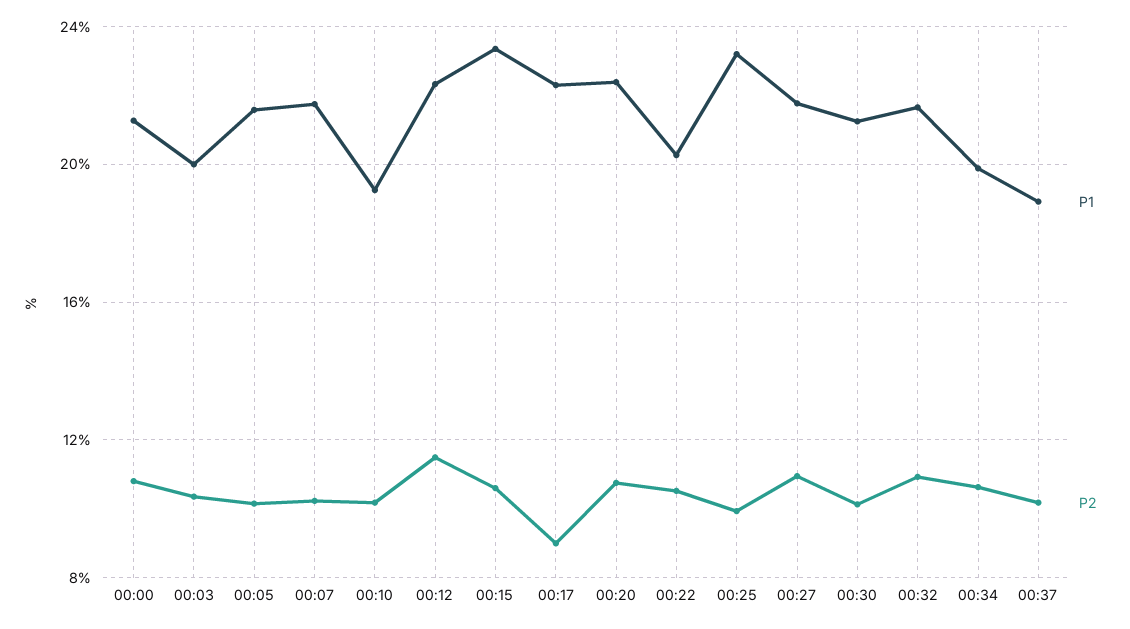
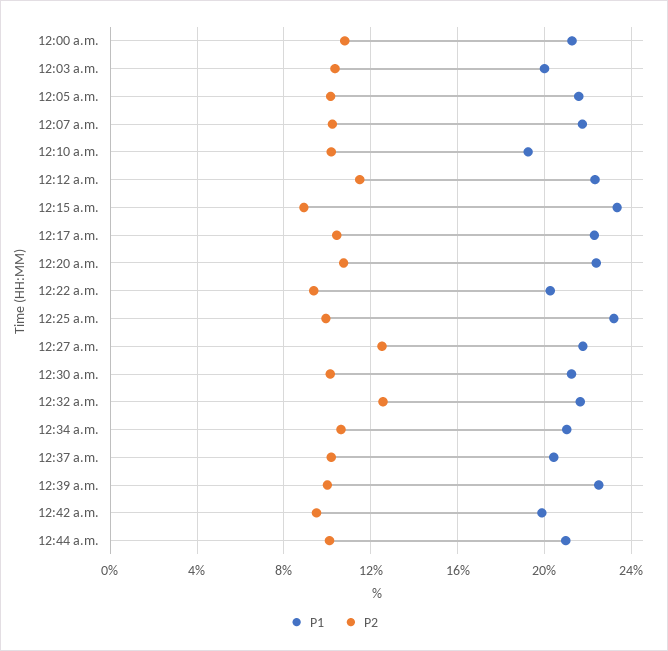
P2, 00:15: 10.5 -> 9
P2, 00:17: 9 -> 10.5
P2, 00:22: 10.5 -> 9.5
P2, 00:27: 11 -> 12.5
P2, 00:32: 11 -> 12.5
P1, 00:34: 20 -> 21
P1, 00:37: 19 -> 20.5
P1, 12:39 a.m.: none -> 22.5
P2, 12:39 a.m.: none -> 10
P1, 12:42 a.m.: none -> 20
P2, 12:42 a.m.: none -> 9.5
P1, 12:44 a.m.: none -> 21
P2, 12:44 a.m.: none -> 10

